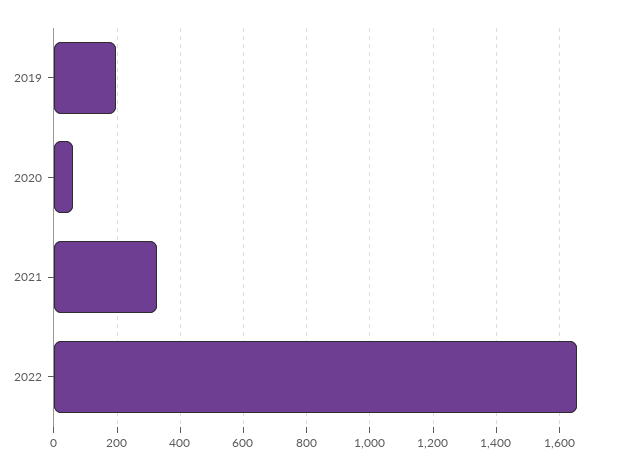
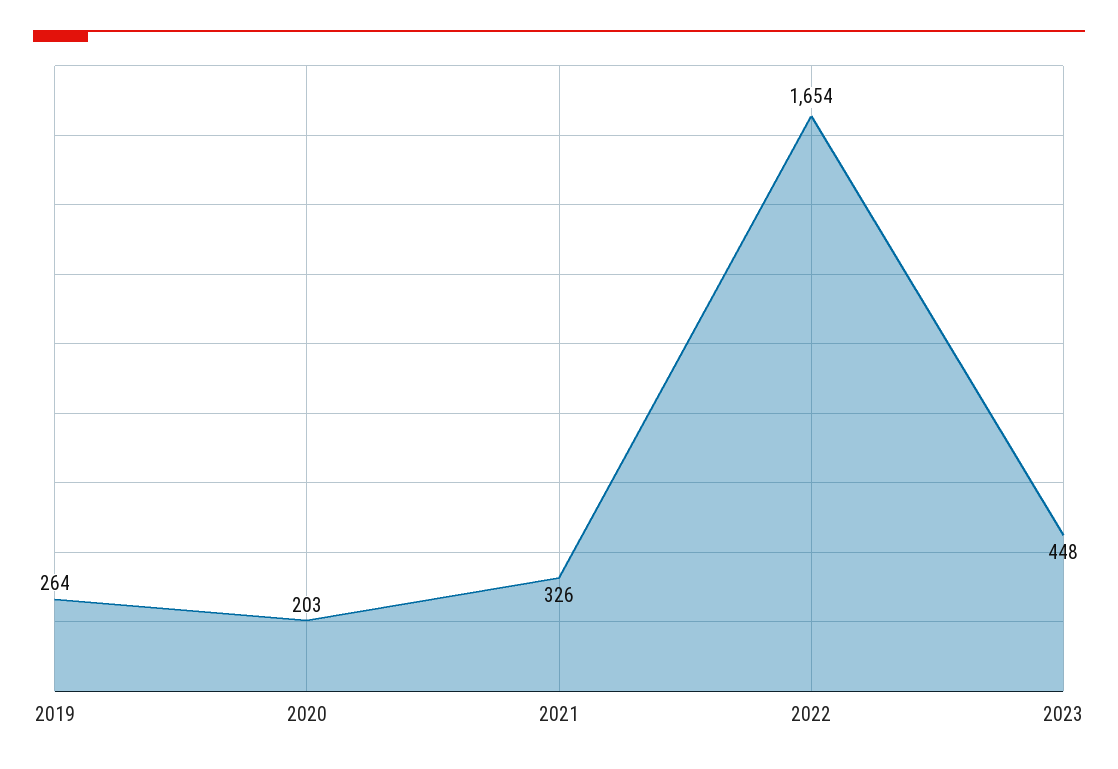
2019: 200 -> 264
2020: 60 -> 203
2023: none -> 448

